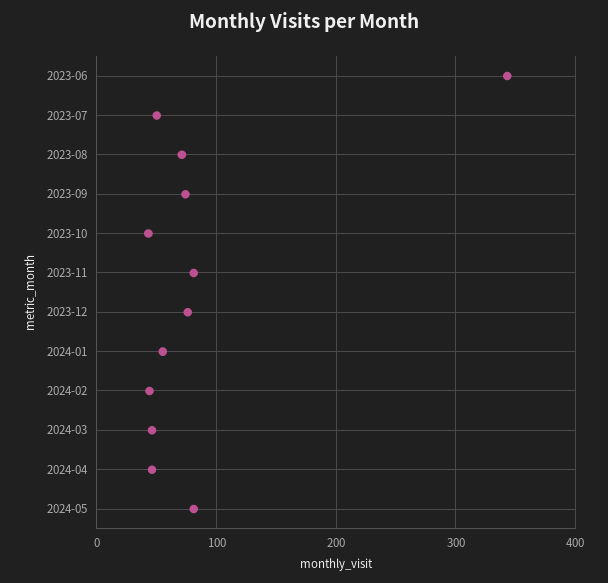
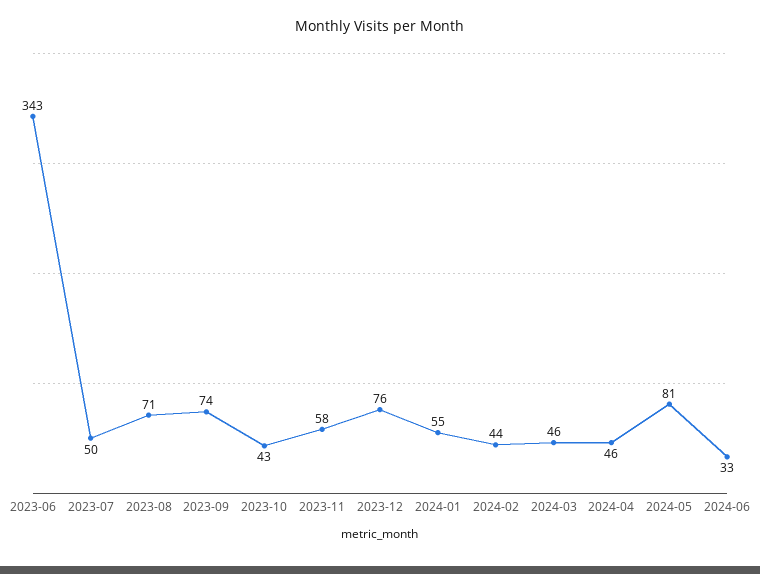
2023-11: 80 -> 58
2024-06: none -> 33

